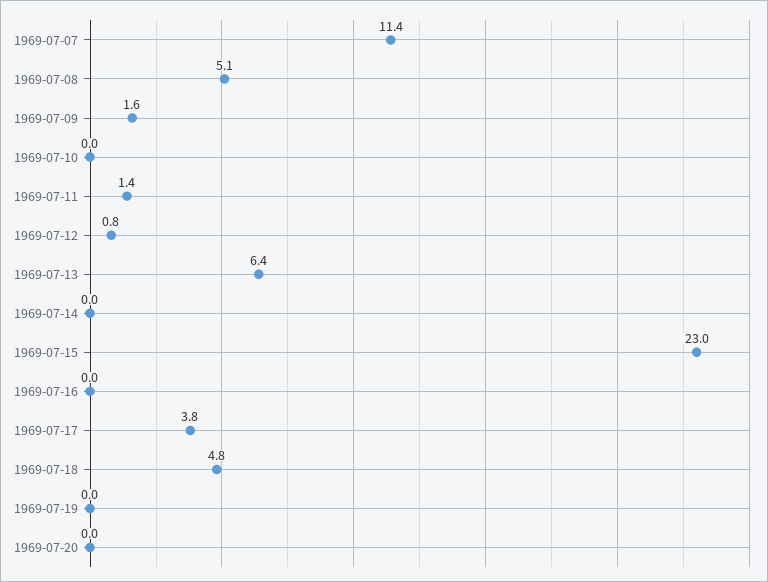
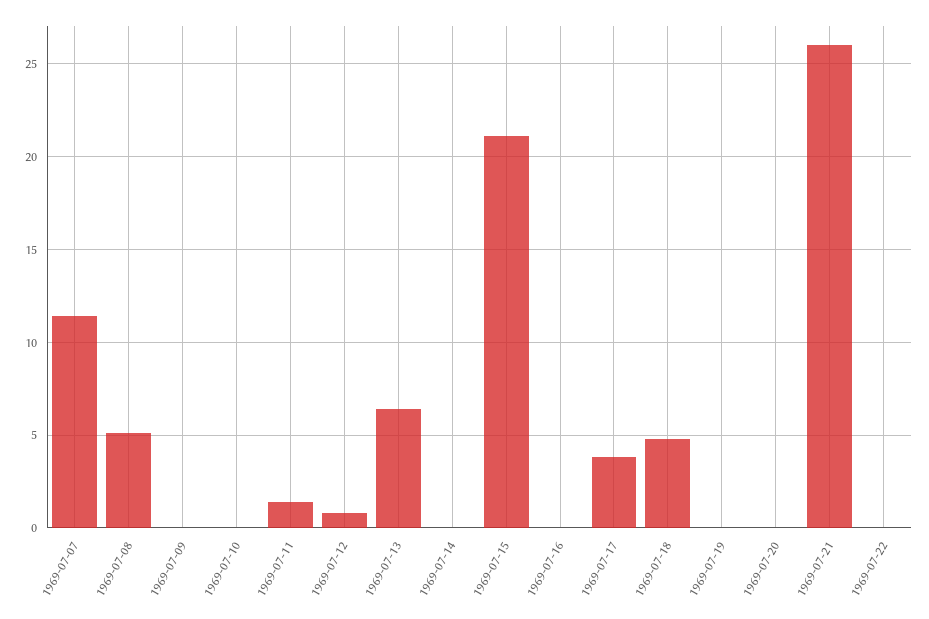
1969-07-09: 1.6 -> 0
1969-07-15: 23 -> 21
1969-07-21: none -> 26
1969-07-22: none -> 0

